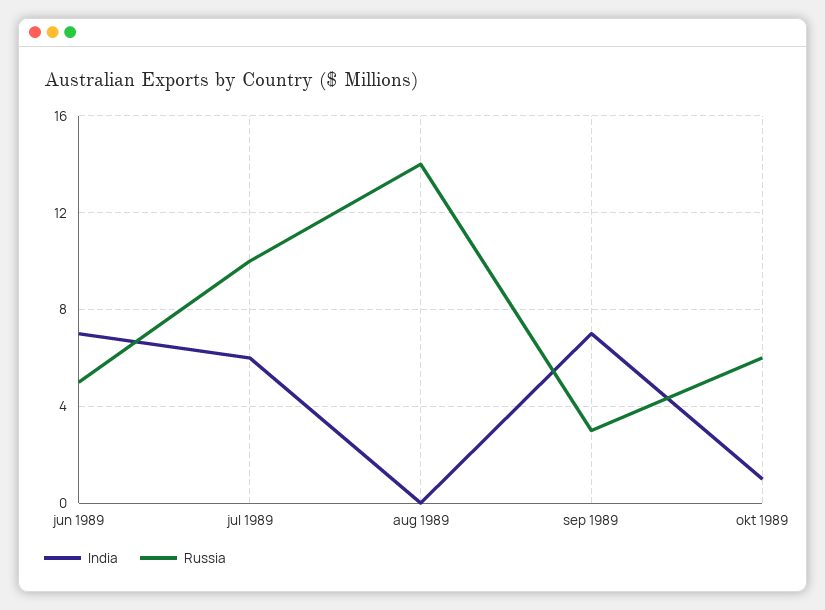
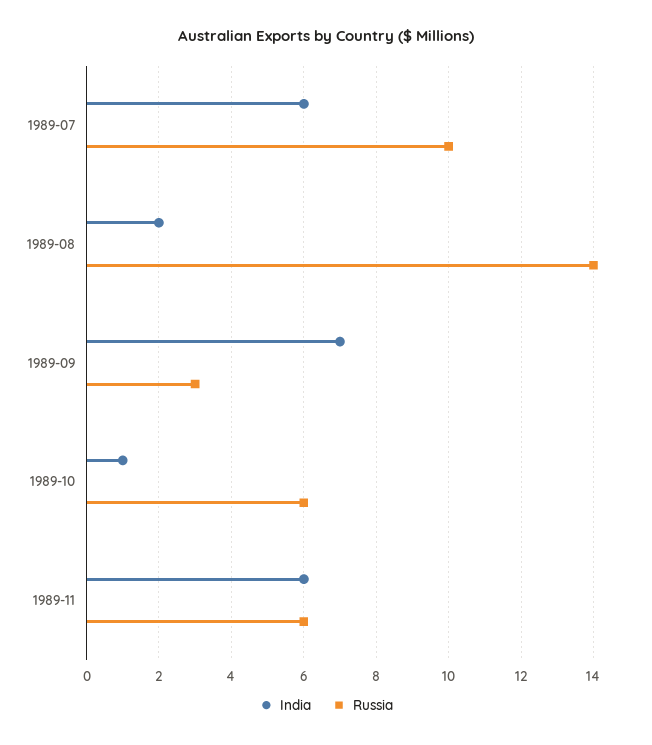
India, jun 1989: 7 -> none
Russia, jun 1989: 5 -> none
India, aug 1989: 0 -> 2
India, 1989-11: none -> 6
Russia, 1989-11: none -> 6

